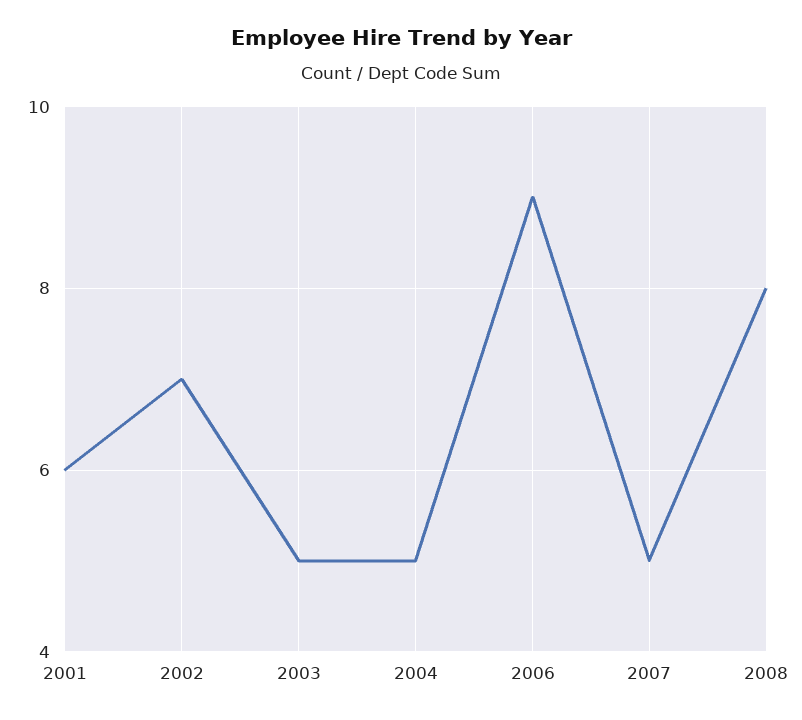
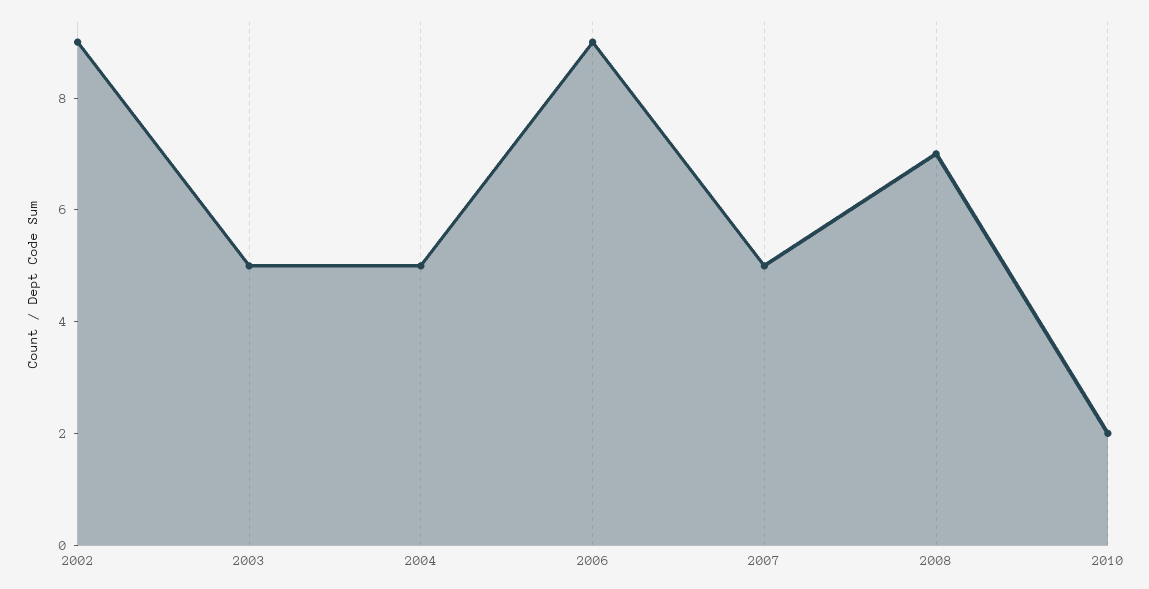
2001: 6 -> none
2002: 7 -> 9
2008: 8 -> 7
2010: none -> 2

